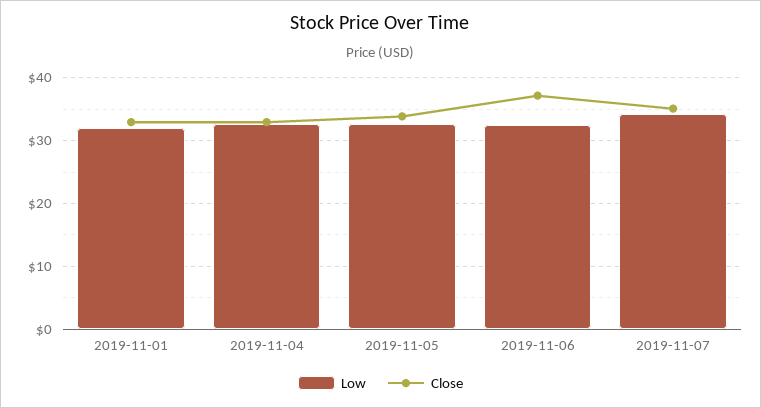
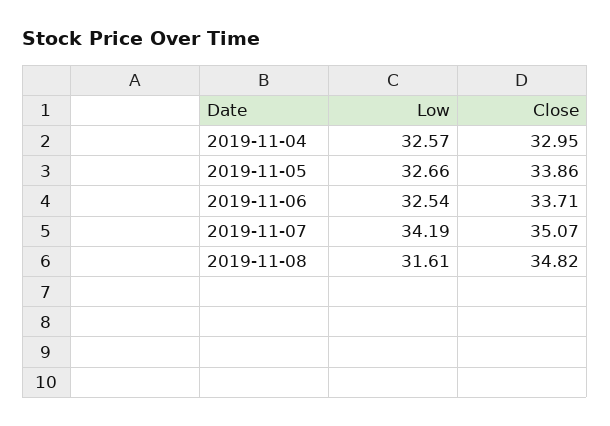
Low, 2019-11-01: 32 -> none
Close, 2019-11-01: 33 -> none
Close, 2019-11-06: 37 -> 33.71
Low, 2019-11-08: none -> 31.61
Close, 2019-11-08: none -> 34.82

